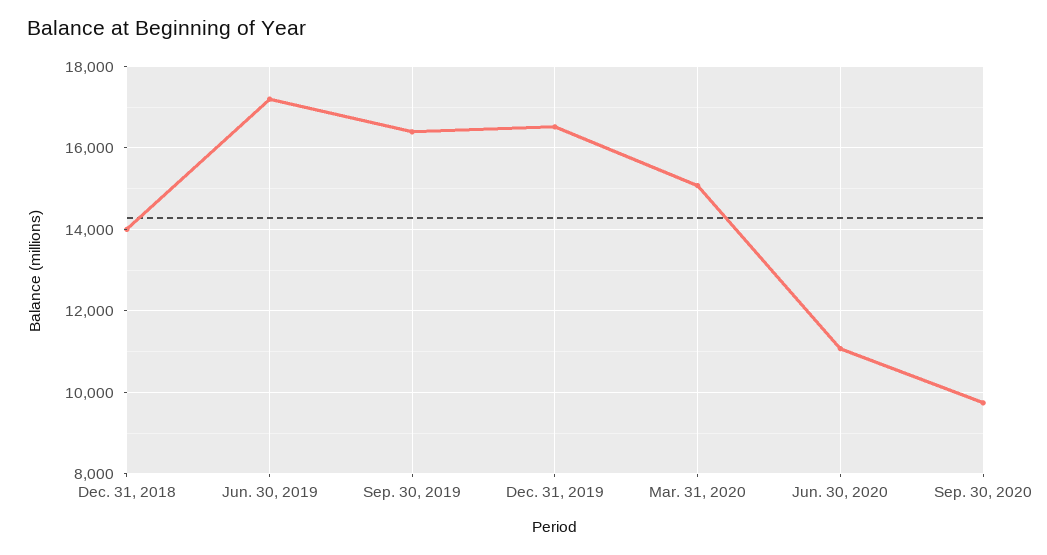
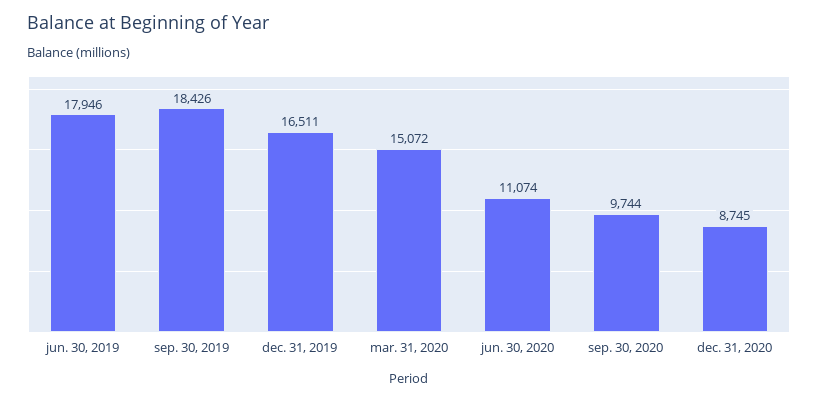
Dec. 31, 2018: 14000 -> none
Jun. 30, 2019: 17200 -> 17946
Sep. 30, 2019: 16400 -> 18426
dec. 31, 2020: none -> 8745

